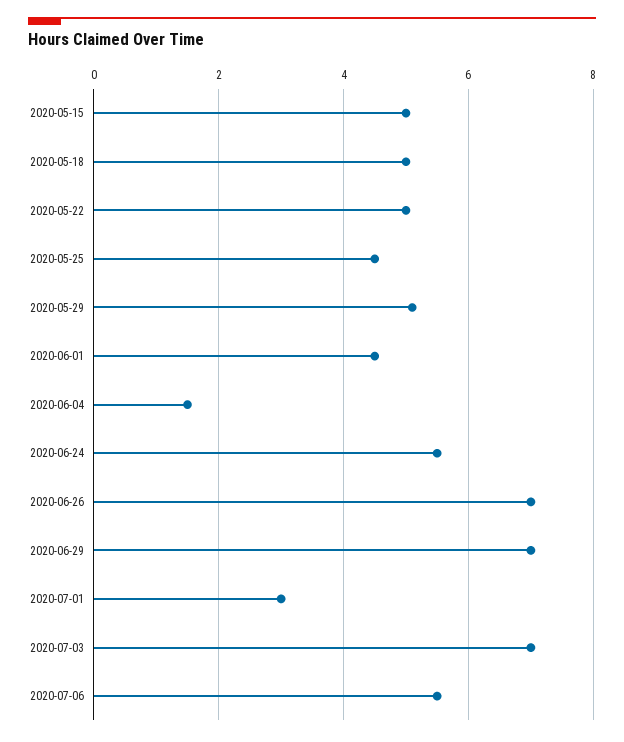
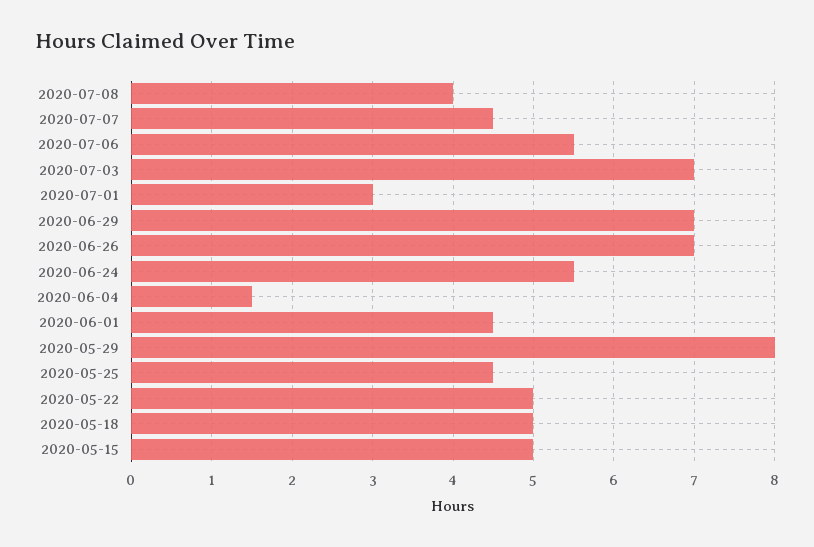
2020-05-29: 5 -> 8
2020-07-08: none -> 4
2020-07-07: none -> 4.5

